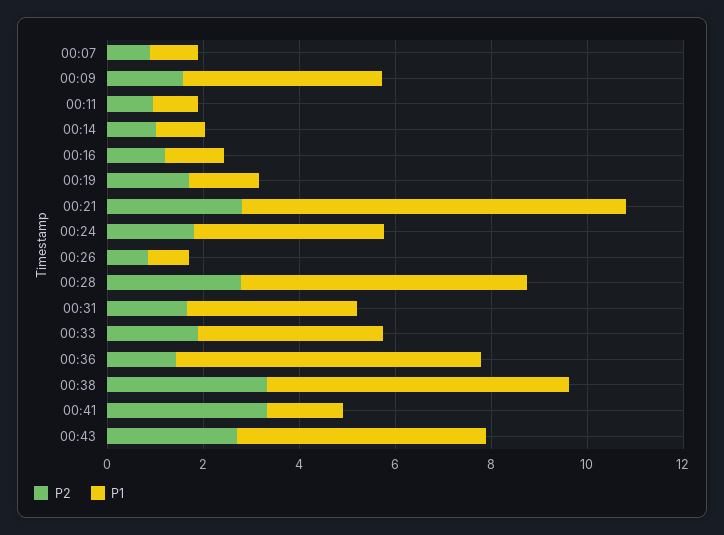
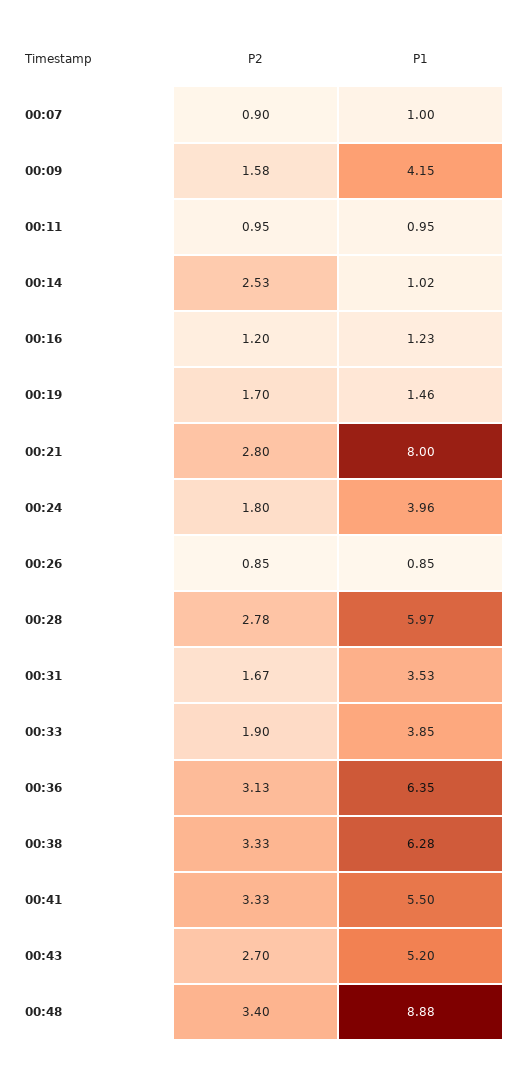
P2, 00:14: 1 -> 2.53
P2, 00:36: 1.5 -> 3.13
P1, 00:41: 1.5 -> 5.5
P2, 00:48: none -> 3.4
P1, 00:48: none -> 8.88

